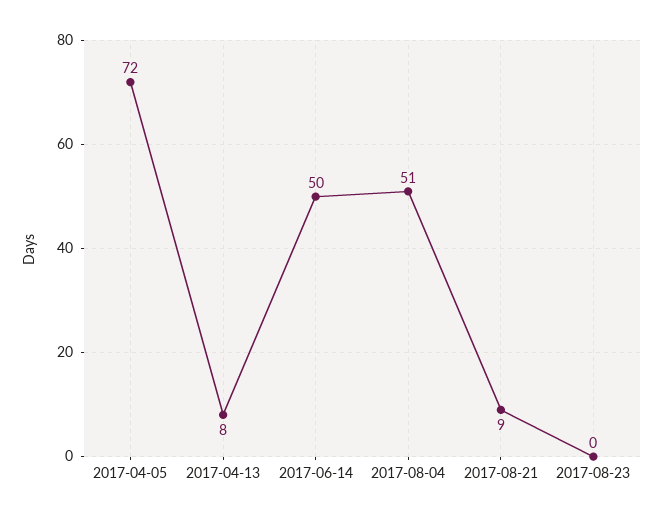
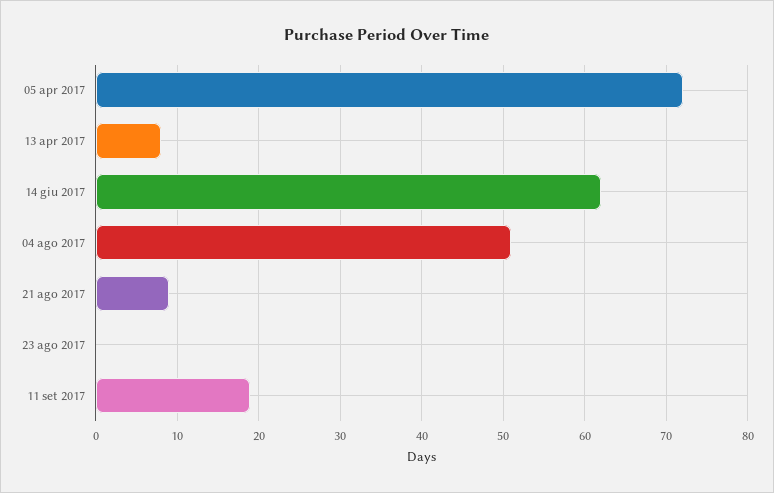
2017-06-14: 50 -> 62
11 set 2017: none -> 19

